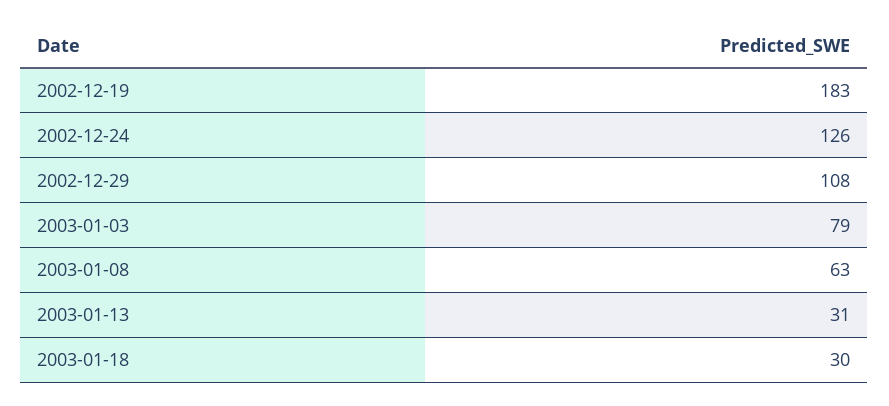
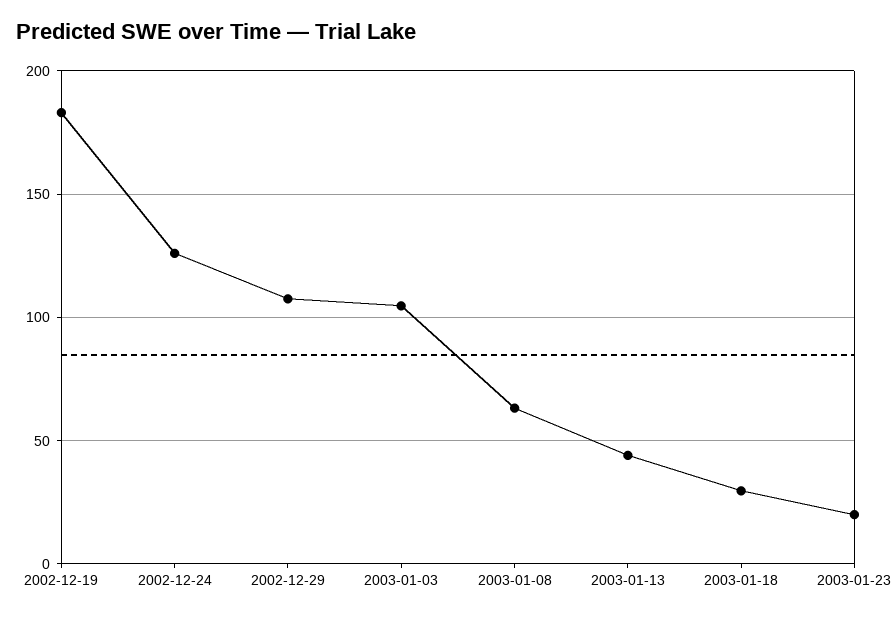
2003-01-03: 79 -> 105
2003-01-13: 31 -> 45
2003-01-23: none -> 20

